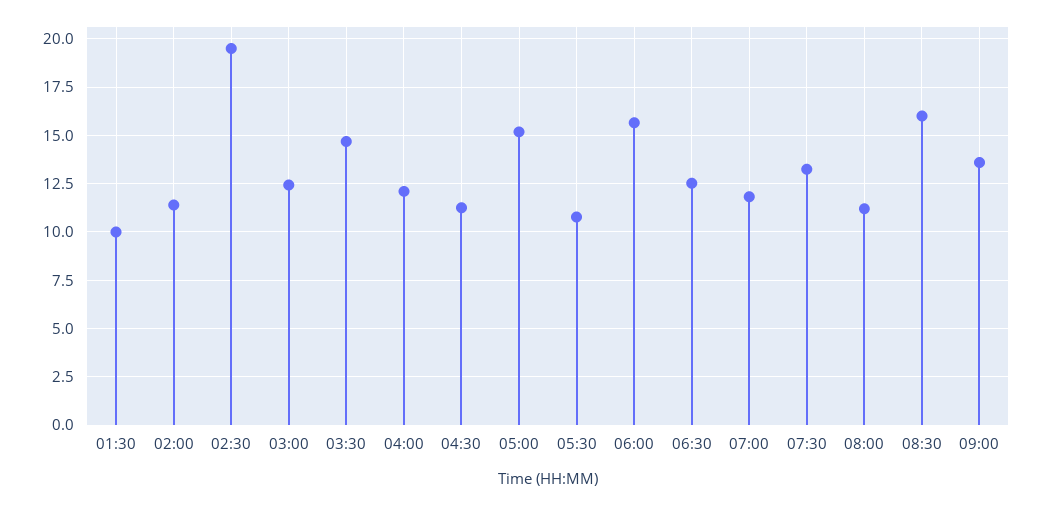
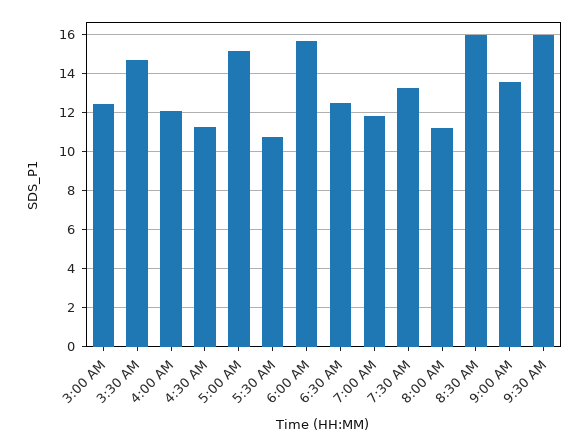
01:30: 10 -> none
02:00: 11.5 -> none
02:30: 19.5 -> none
9:30 AM: none -> 16

